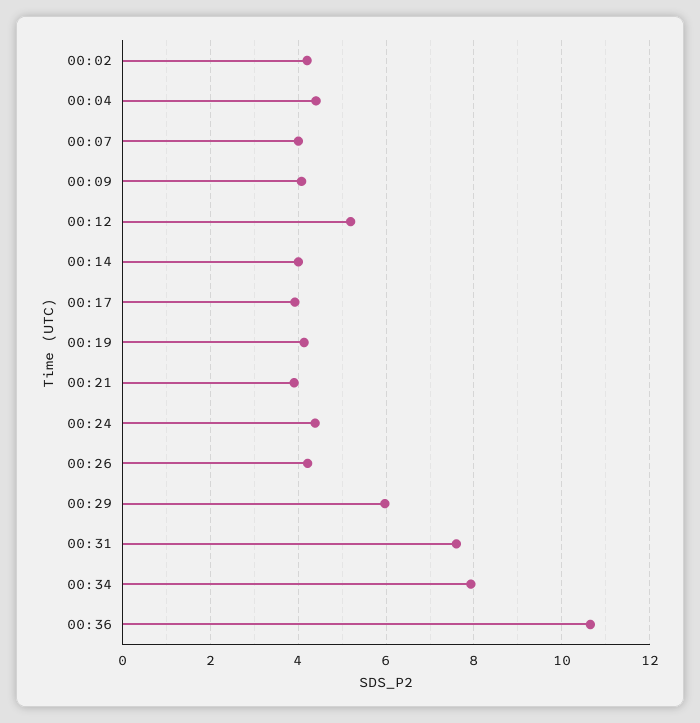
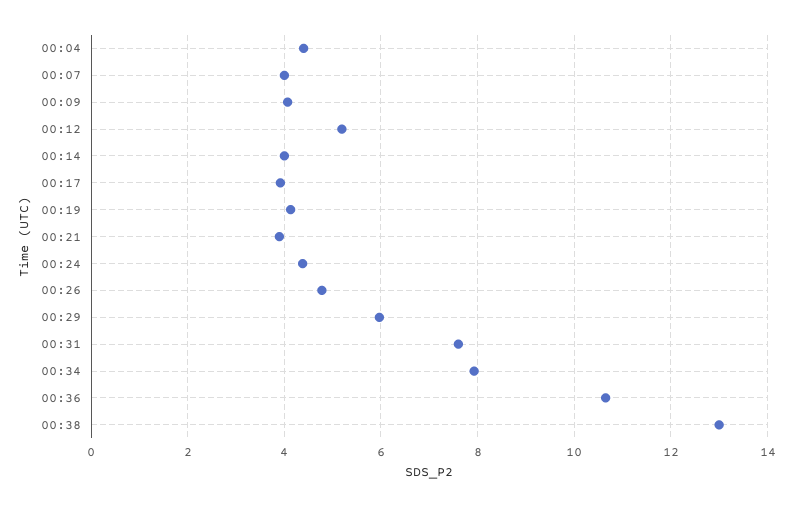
00:02: 4.2 -> none
00:26: 4.2 -> 4.8
00:38: none -> 13

